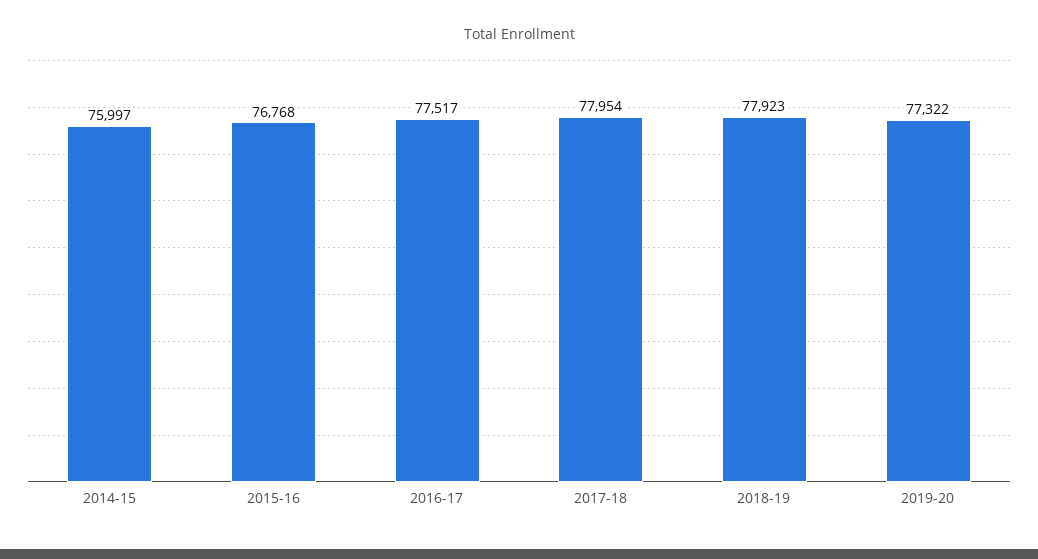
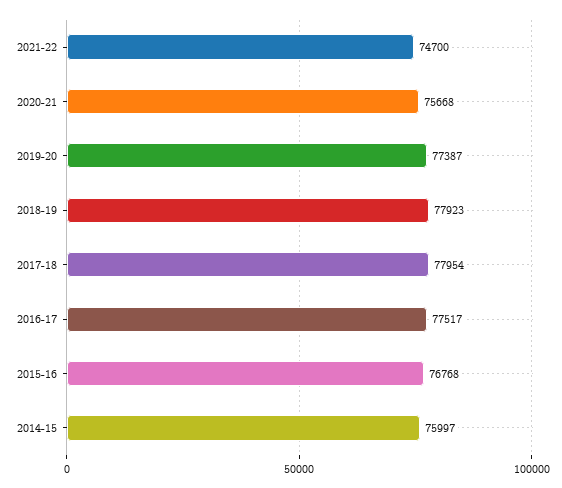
2019-20: 77322 -> 77387
2021-22: none -> 74700
2020-21: none -> 75668

